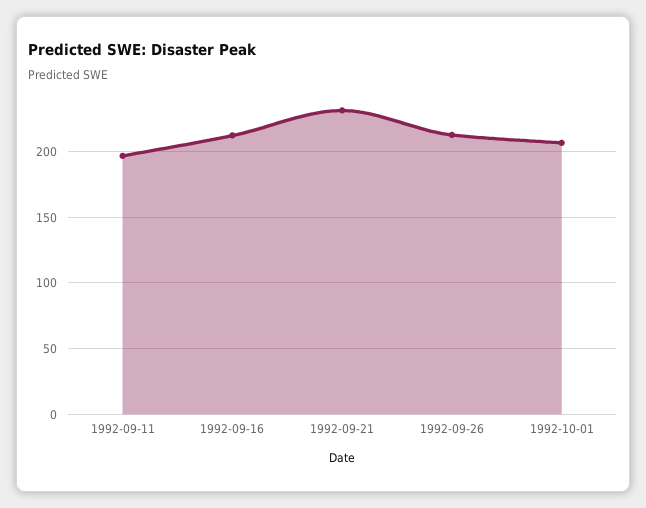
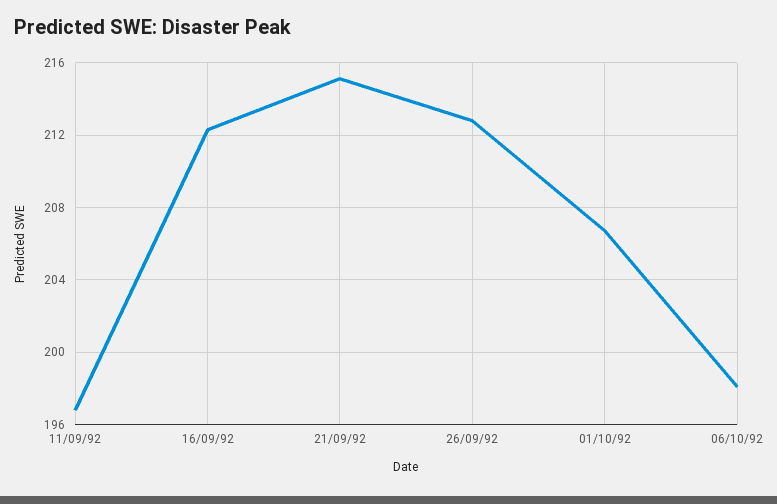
1992-09-21: 230 -> 215
06/10/92: none -> 198

